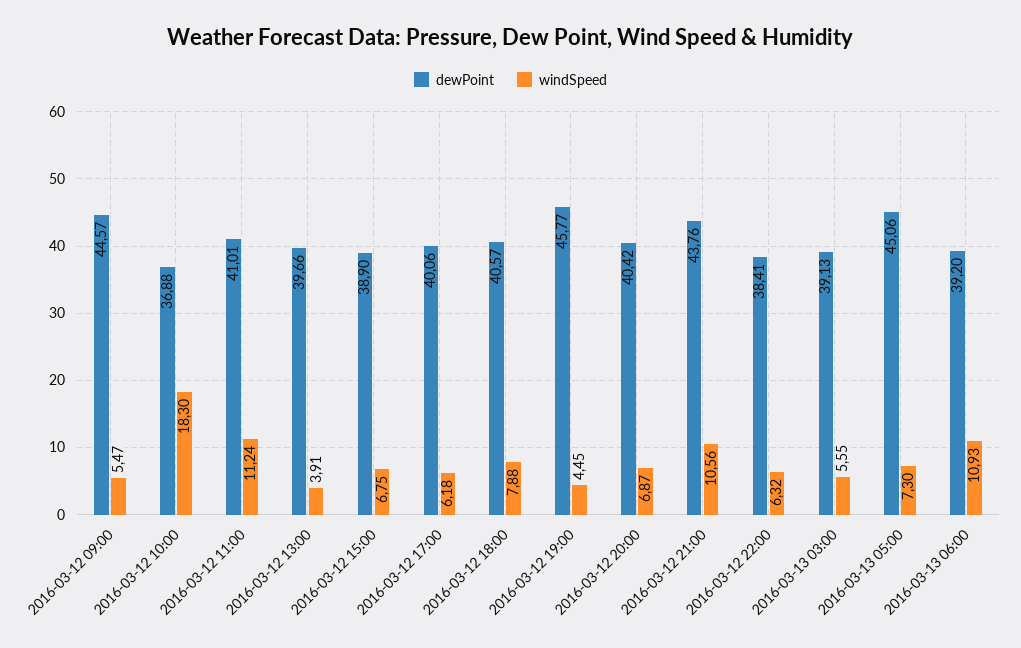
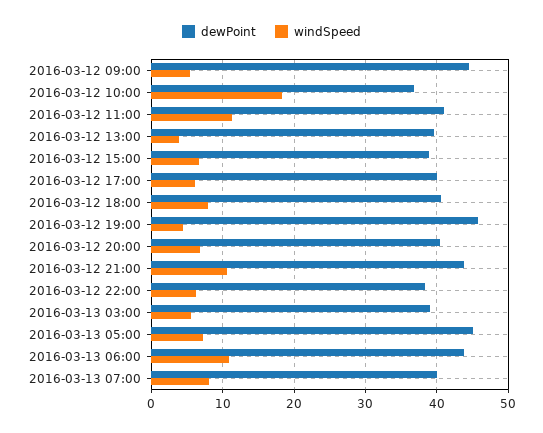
dewPoint, 2016-03-13 06:00: 39.2 -> 44
dewPoint, 2016-03-13 07:00: none -> 40
windSpeed, 2016-03-13 07:00: none -> 8

